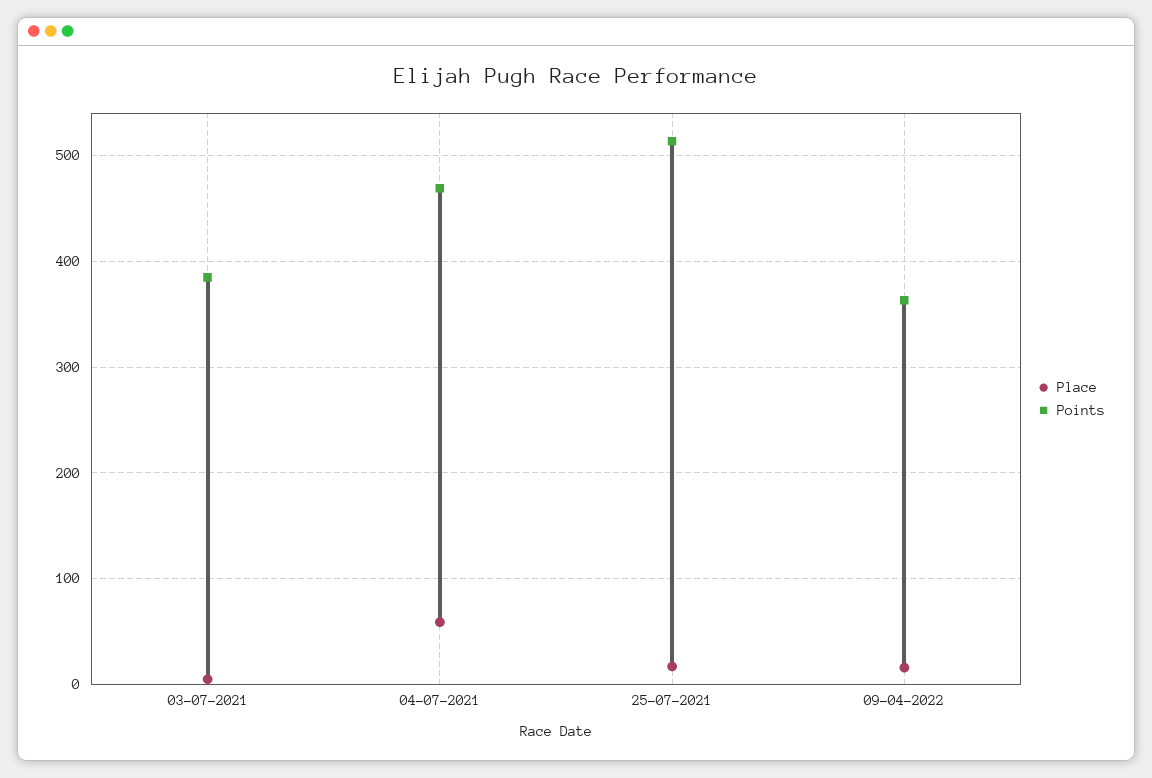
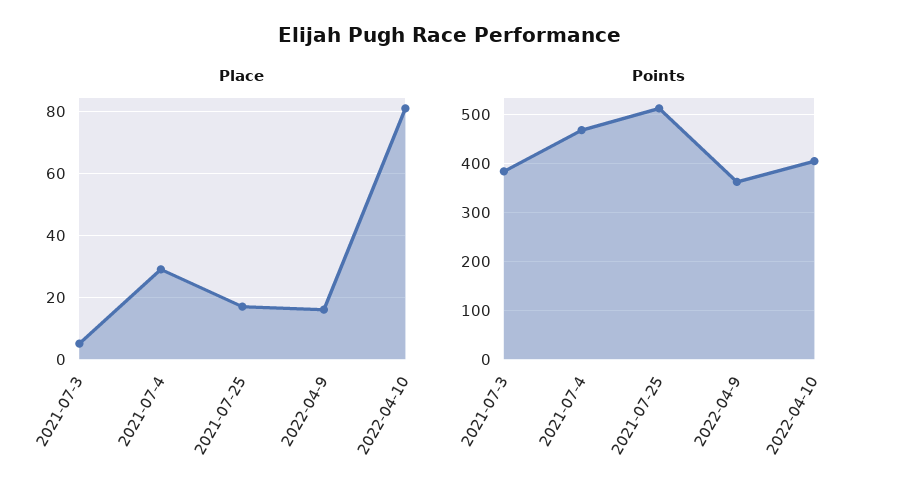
Place, 04-07-2021: 60 -> 30
Place, 2022-04-10: none -> 80
Points, 2022-04-10: none -> 400

